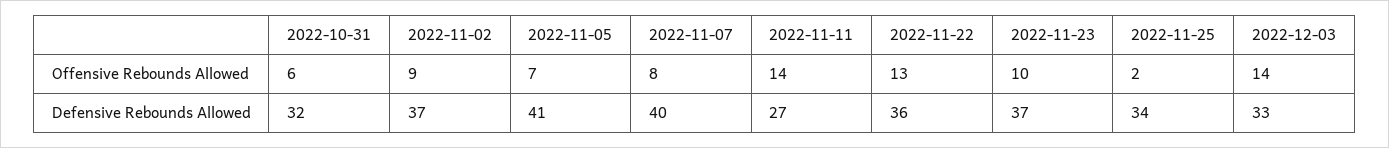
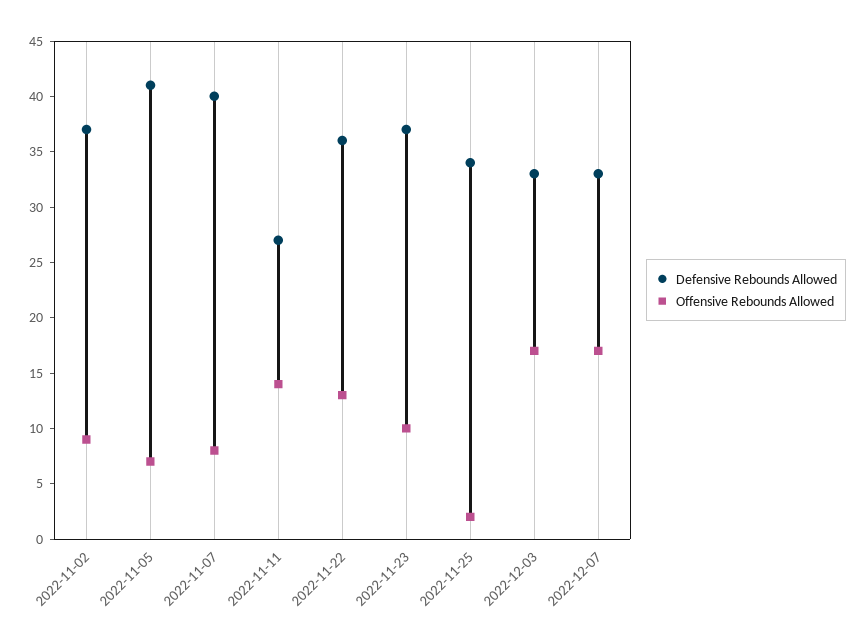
Offensive Rebounds Allowed, 2022-10-31: 6 -> none
Offensive Rebounds Allowed, 2022-12-03: 14 -> 17
Defensive Rebounds Allowed, 2022-10-31: 32 -> none
Defensive Rebounds Allowed, 2022-12-07: none -> 33
Offensive Rebounds Allowed, 2022-12-07: none -> 17

